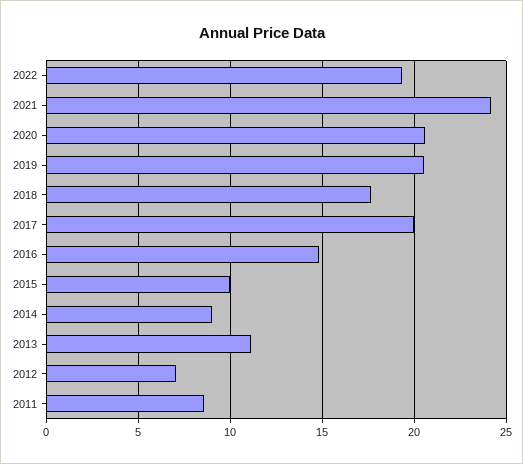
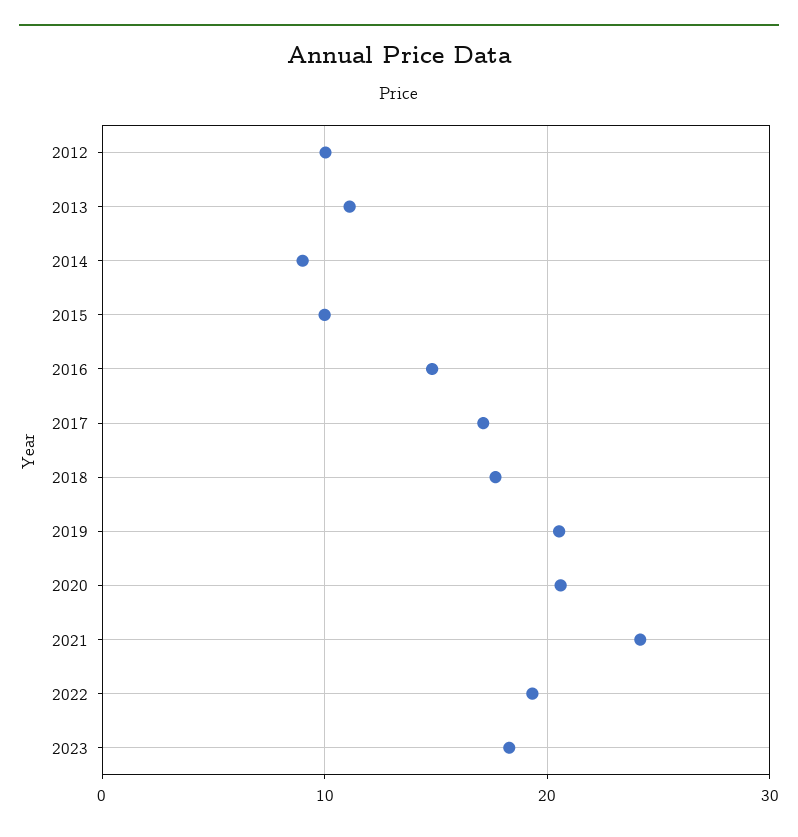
2017: 20 -> 17
2012: 7 -> 10
2011: 8.5 -> none
2023: none -> 18

